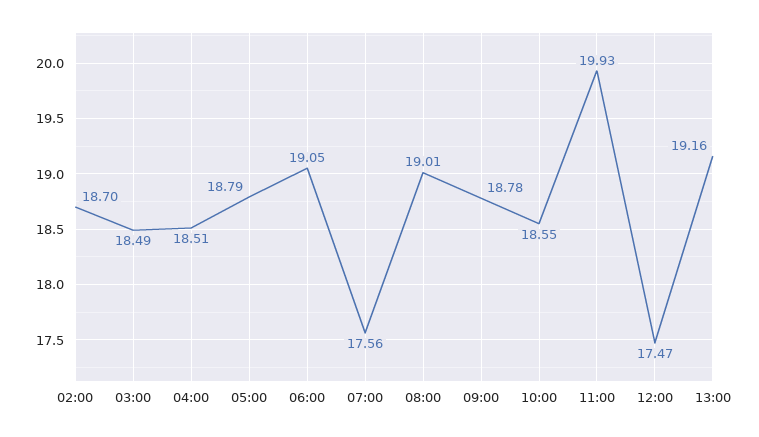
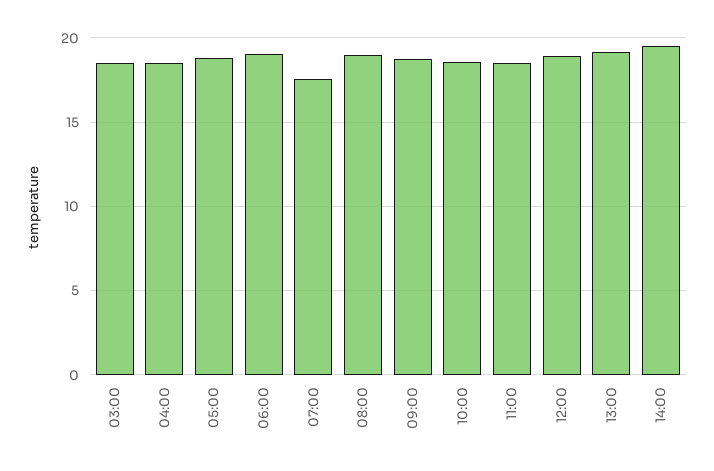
02:00: 18.7 -> none
11:00: 19.93 -> 18.5
12:00: 17.47 -> 19
14:00: none -> 19.5

